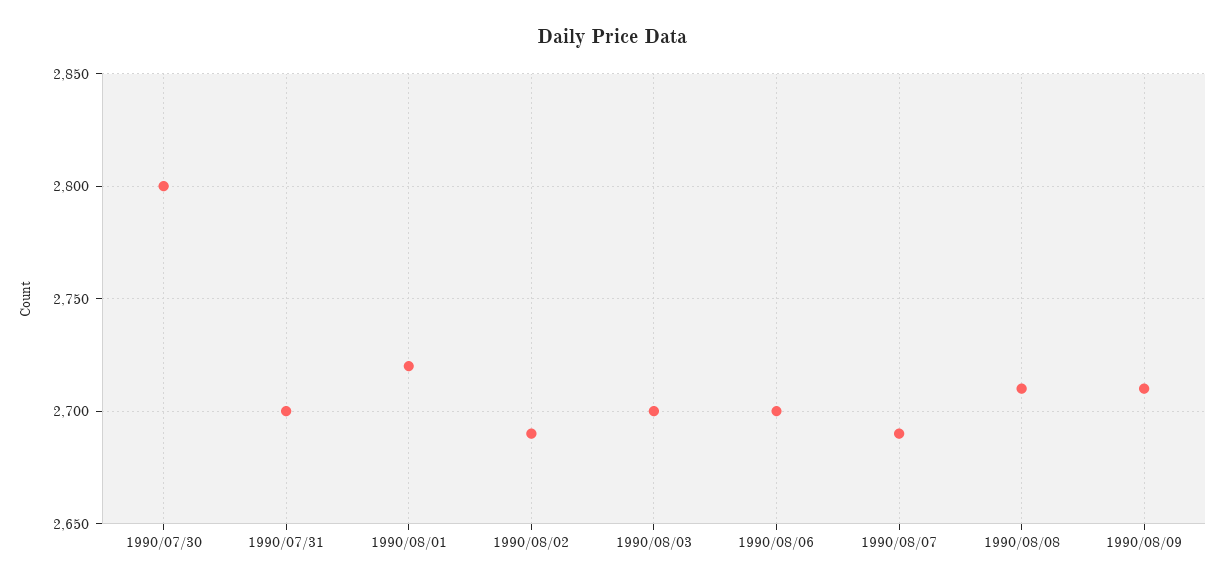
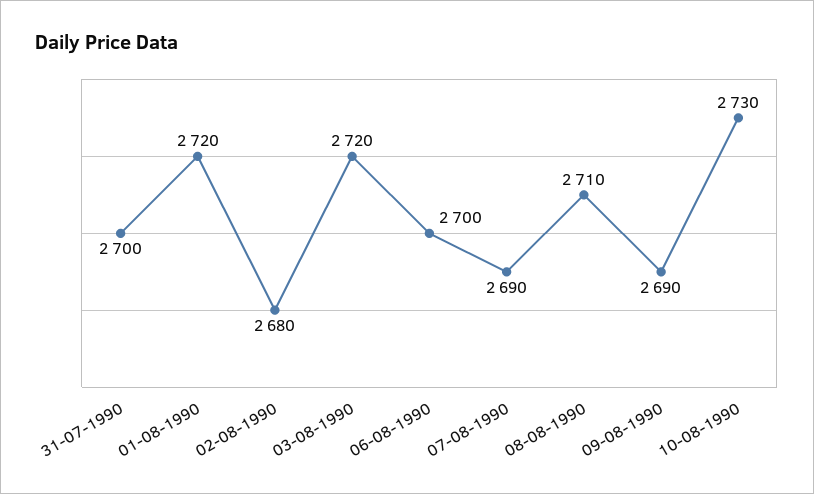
1990/07/30: 2800 -> none
1990/08/02: 2690 -> 2680
1990/08/03: 2700 -> 2720
1990/08/09: 2710 -> 2690
10-08-1990: none -> 2730

